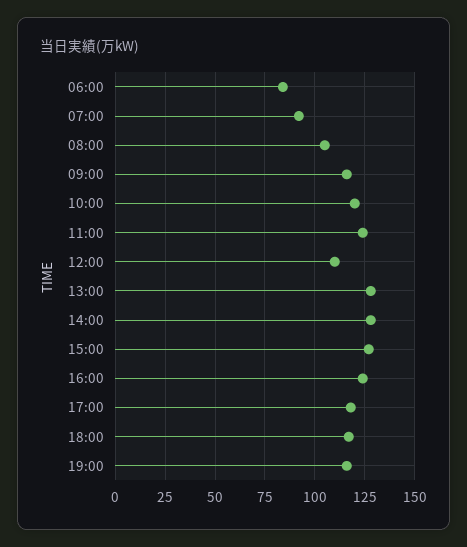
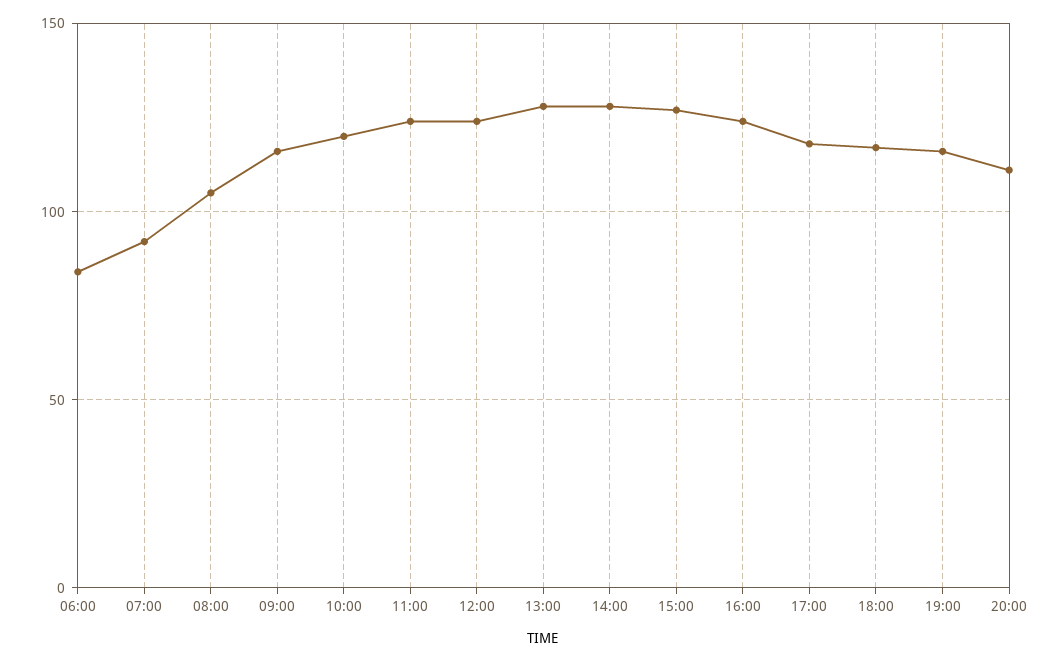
12:00: 110 -> 125
20:00: none -> 110

